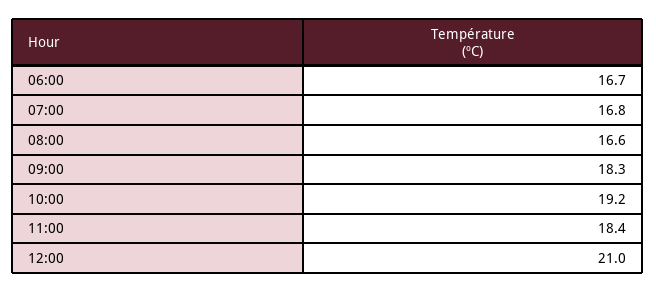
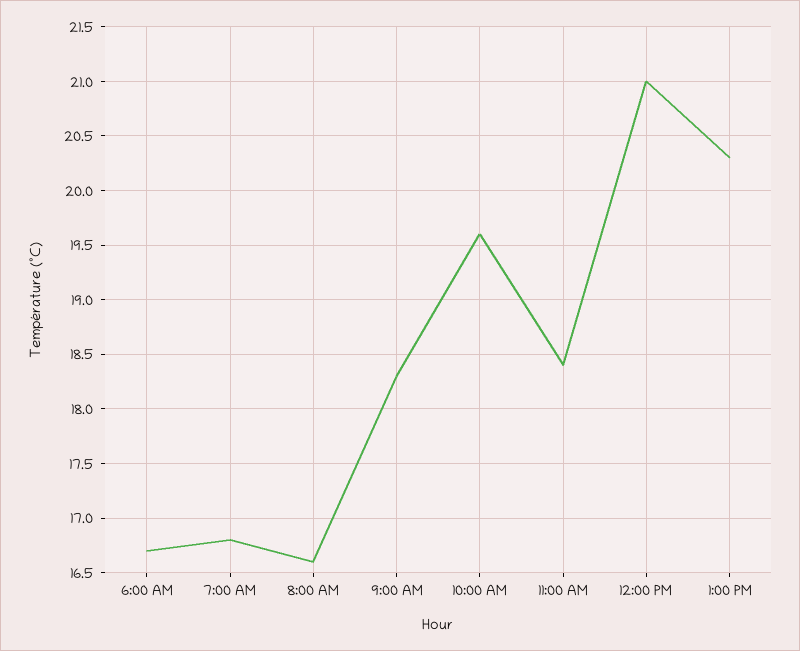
10:00: 19.2 -> 19.6
1:00 PM: none -> 20.3

